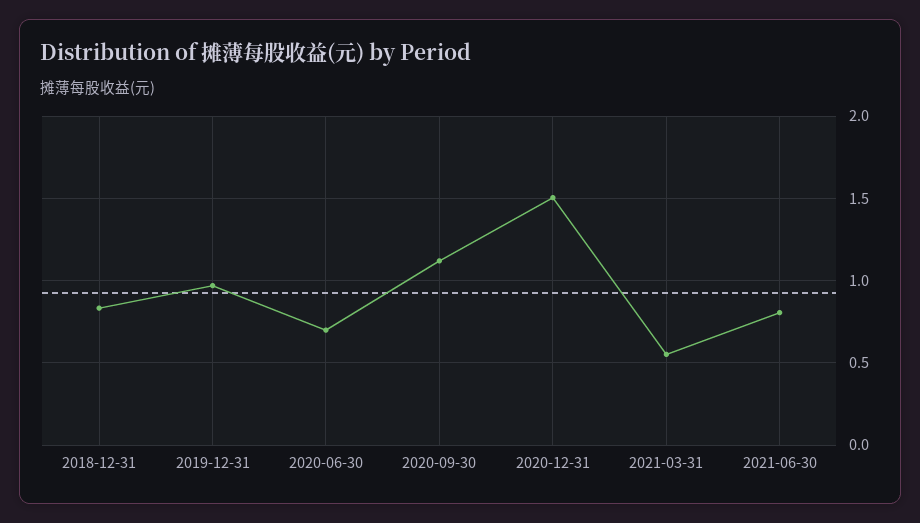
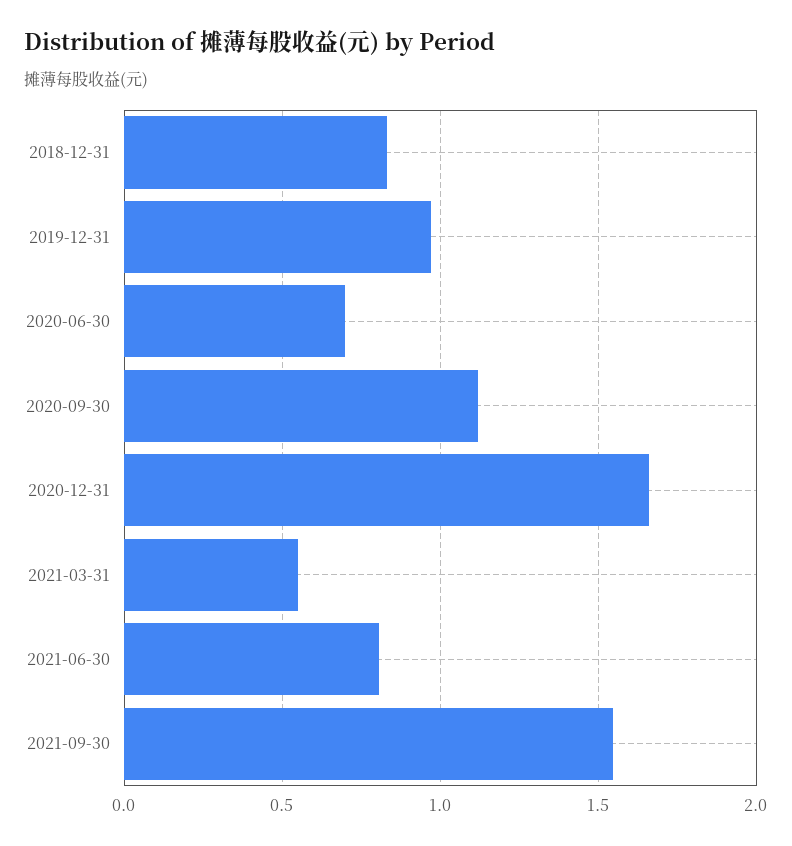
2020-12-31: 1.5 -> 1.65
2021-09-30: none -> 1.55

